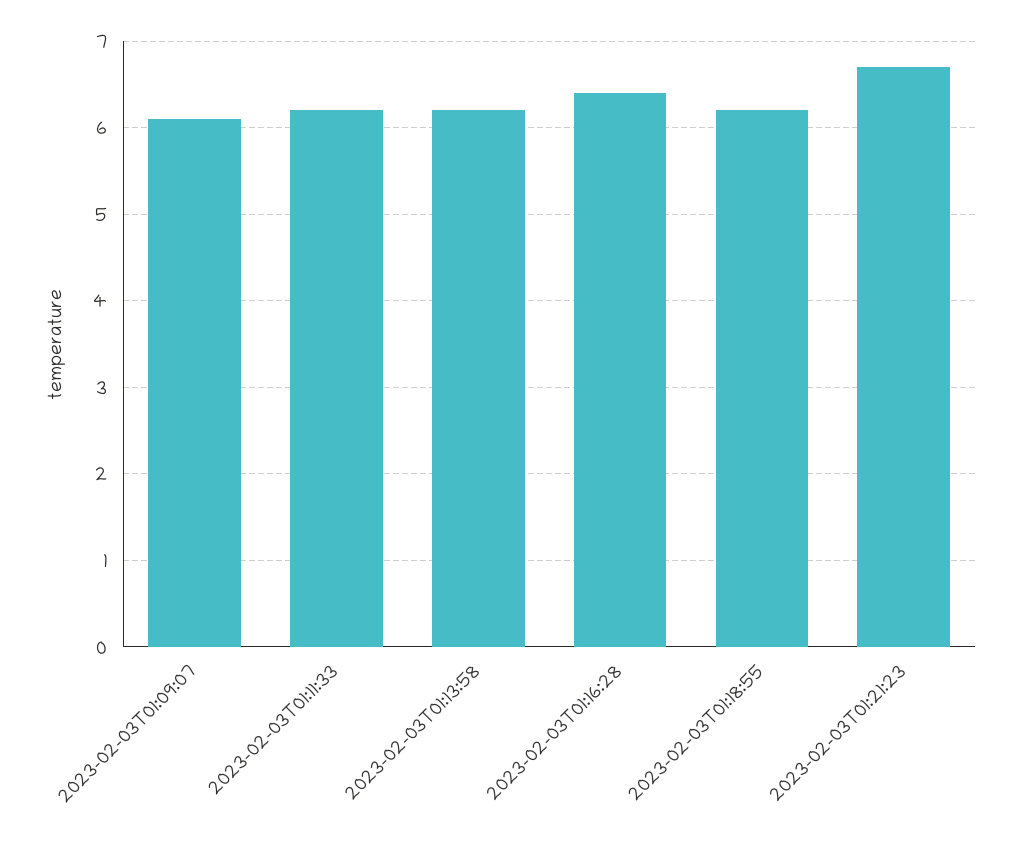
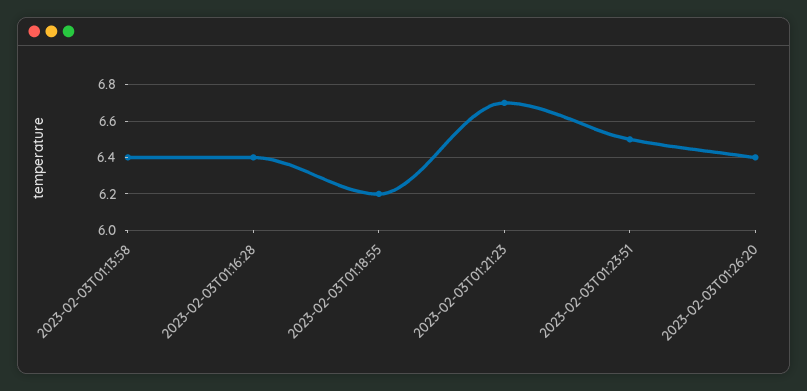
2023-02-03T01:09:07: 6.1 -> none
2023-02-03T01:11:33: 6.2 -> none
2023-02-03T01:13:58: 6.2 -> 6.4
2023-02-03T01:23:51: none -> 6.5
2023-02-03T01:26:20: none -> 6.4

